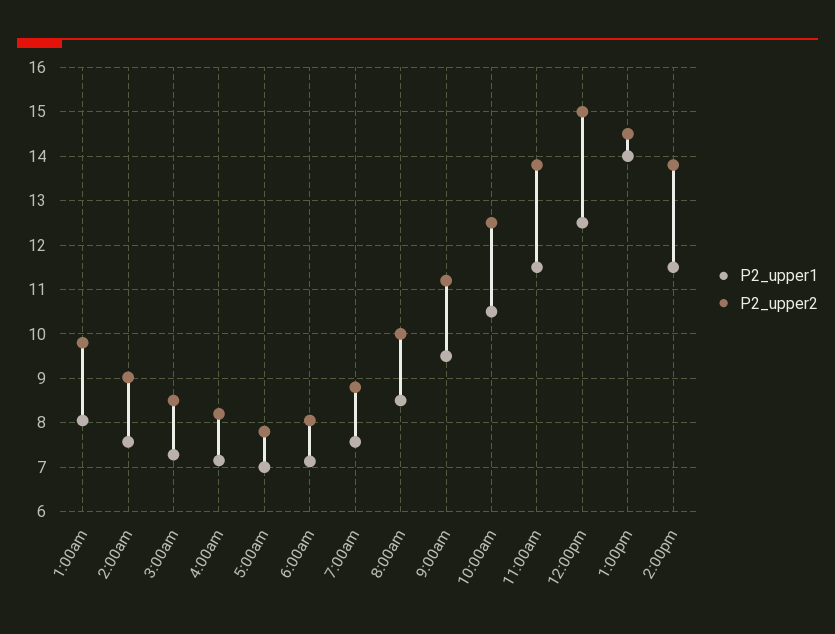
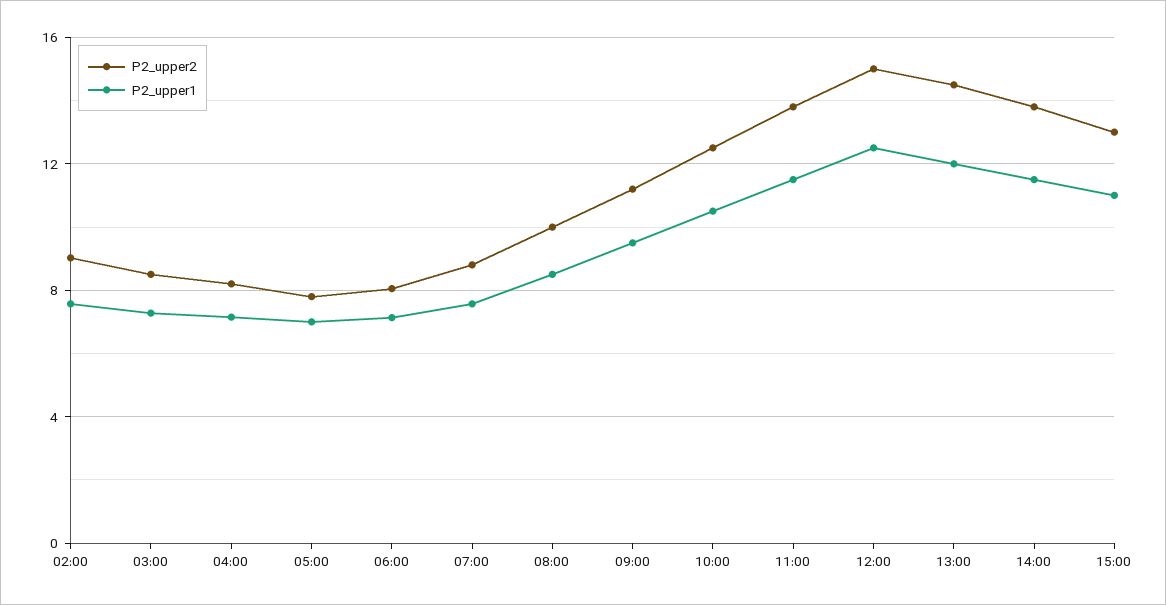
P2_upper1, 1:00am: 8 -> none
P2_upper2, 1:00am: 9.8 -> none
P2_upper1, 1:00pm: 14 -> 12
P2_upper2, 15:00: none -> 13
P2_upper1, 15:00: none -> 11

